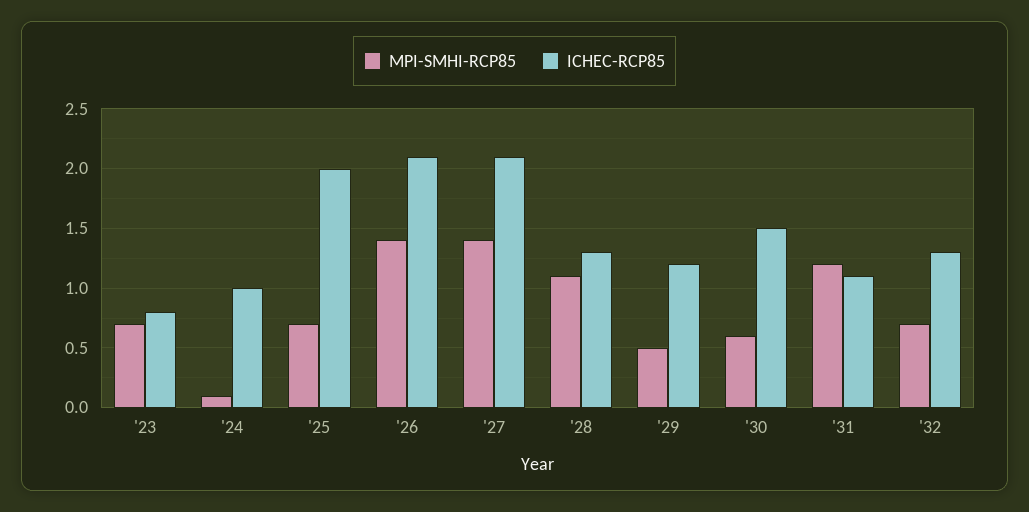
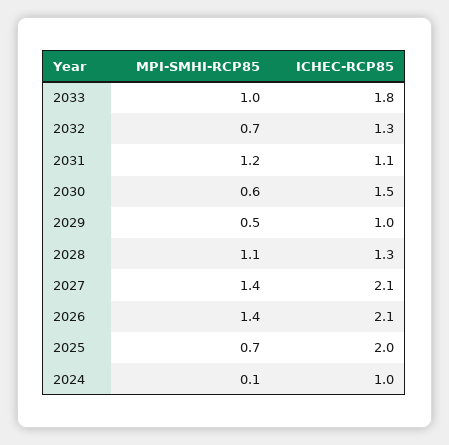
MPI-SMHI-RCP85, '23: 0.7 -> none
ICHEC-RCP85, '23: 0.8 -> none
ICHEC-RCP85, '29: 1.2 -> 1
MPI-SMHI-RCP85, 2033: none -> 1
ICHEC-RCP85, 2033: none -> 1.8

